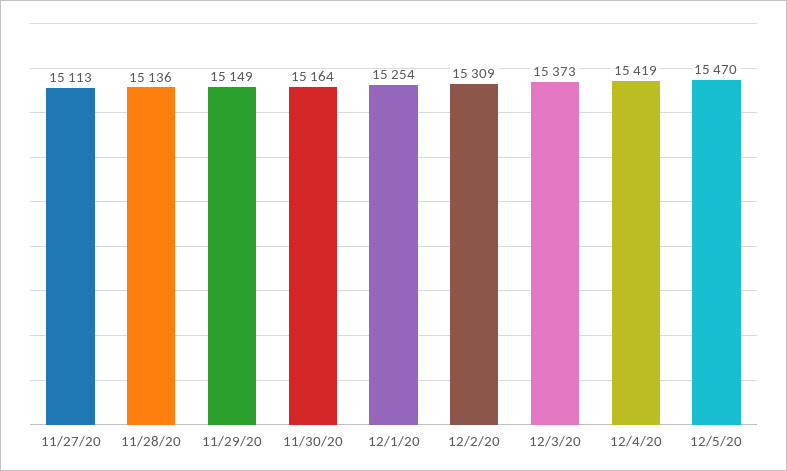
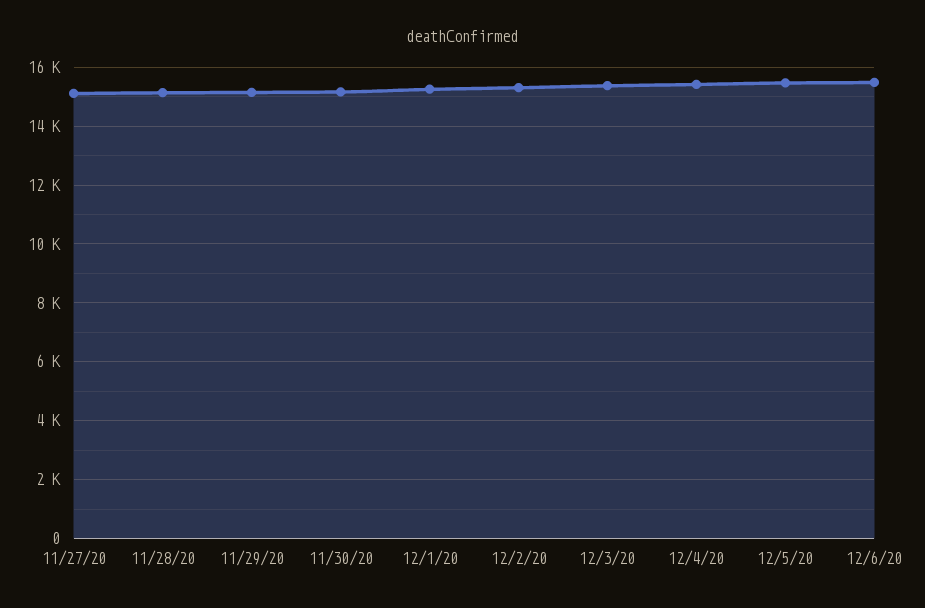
12/6/20: none -> 15500

